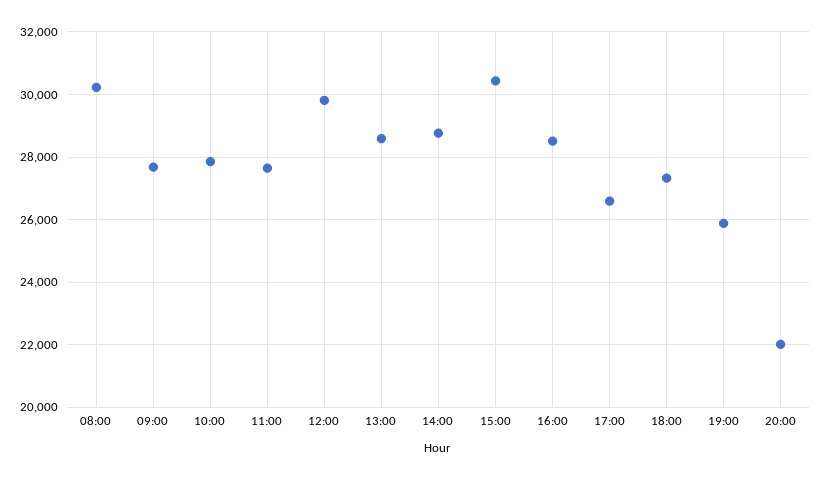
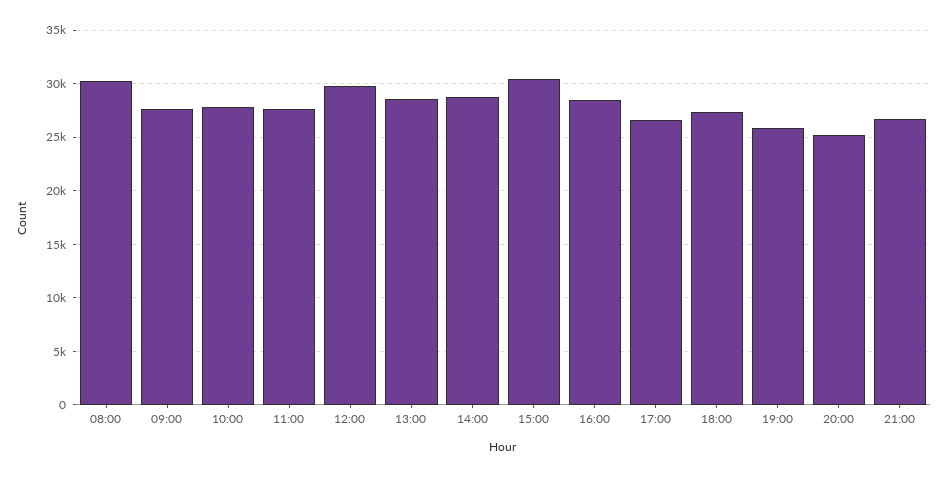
20:00: 22000 -> 25000
21:00: none -> 27000

